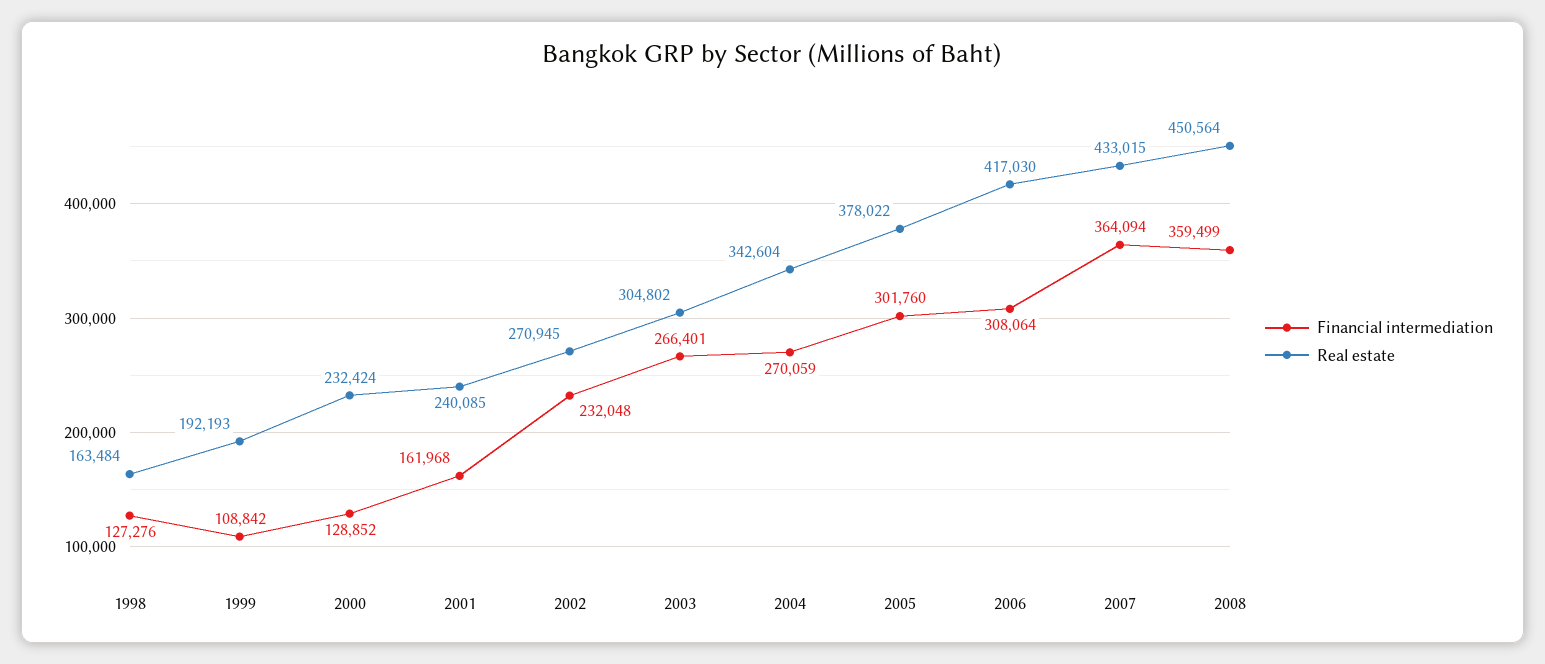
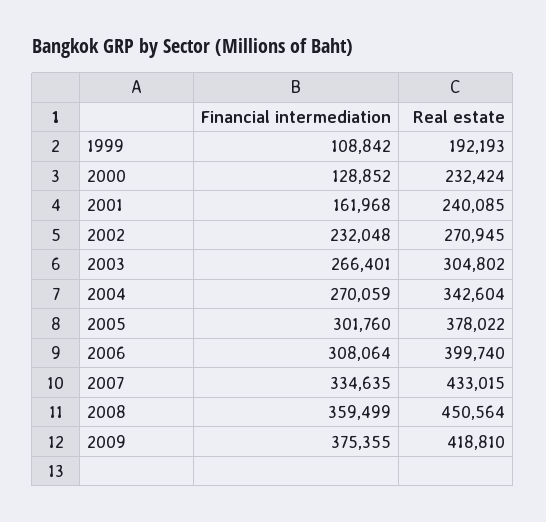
Financial intermediation, 1998: 127276 -> none
Real estate, 1998: 163484 -> none
Real estate, 2006: 417030 -> 399740
Financial intermediation, 2007: 364094 -> 334635
Financial intermediation, 2009: none -> 375355
Real estate, 2009: none -> 418810

